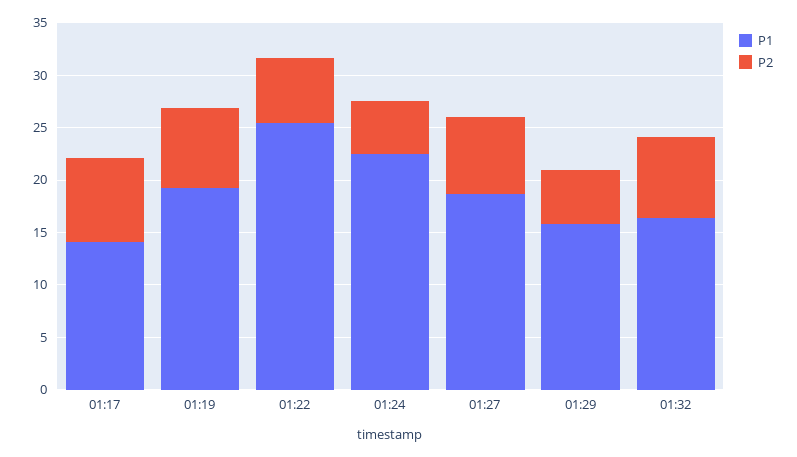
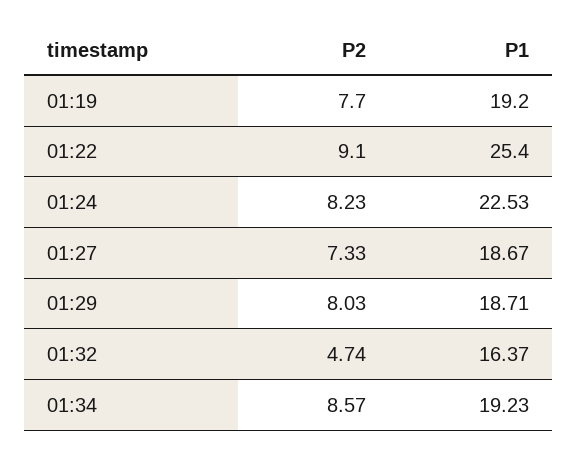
P1, 01:17: 14 -> none
P2, 01:17: 8 -> none
P2, 01:22: 6 -> 9.1
P2, 01:24: 5 -> 8.23
P1, 01:29: 16 -> 18.71
P2, 01:29: 5 -> 8.03
P2, 01:32: 8 -> 4.74
P2, 01:34: none -> 8.57
P1, 01:34: none -> 19.23

